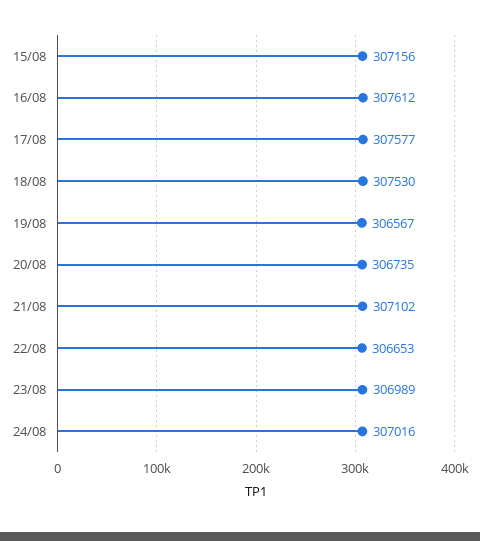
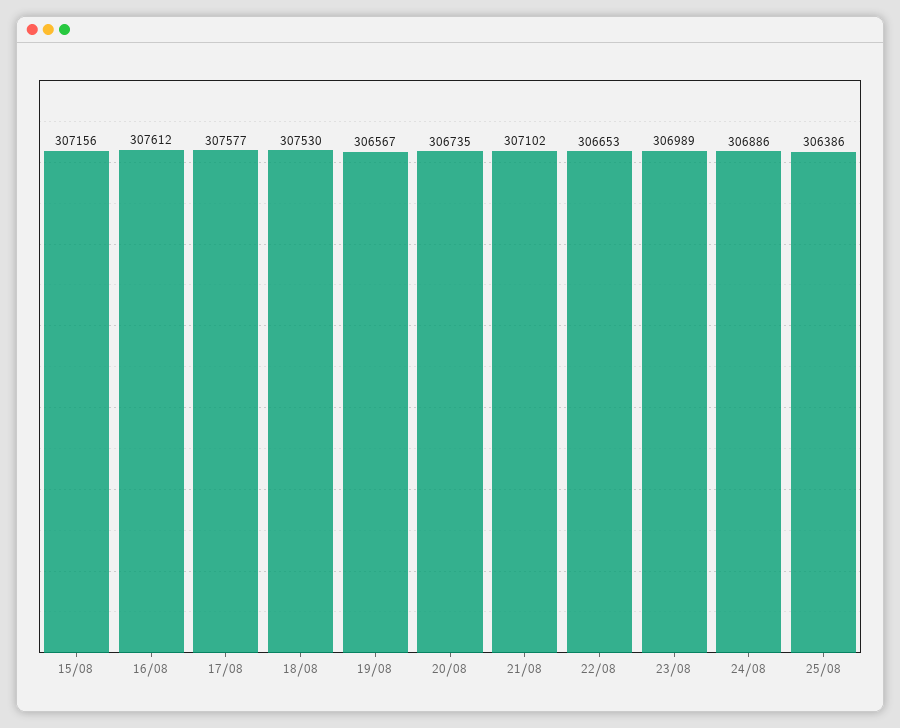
24/08: 307016 -> 306886
25/08: none -> 306386

